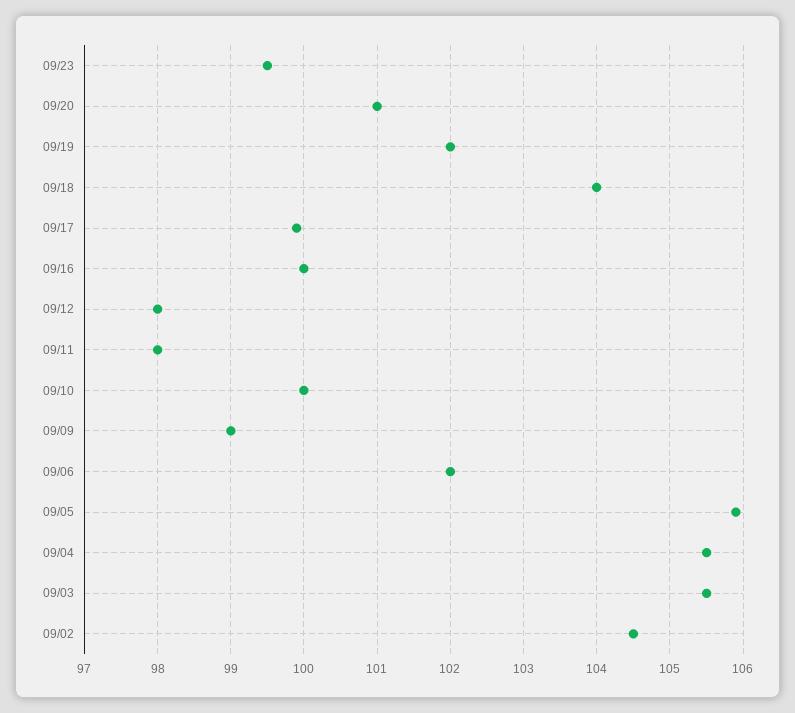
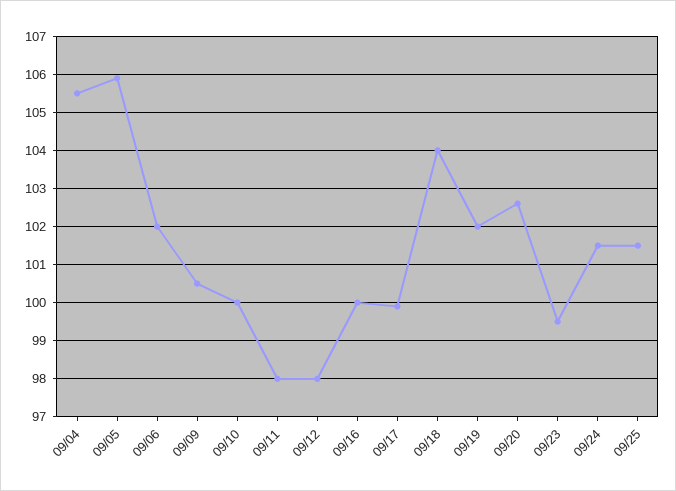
09/20: 101 -> 102.5
09/09: 99 -> 100.5
09/03: 105.5 -> none
09/02: 104.5 -> none
09/24: none -> 101.5
09/25: none -> 101.5

